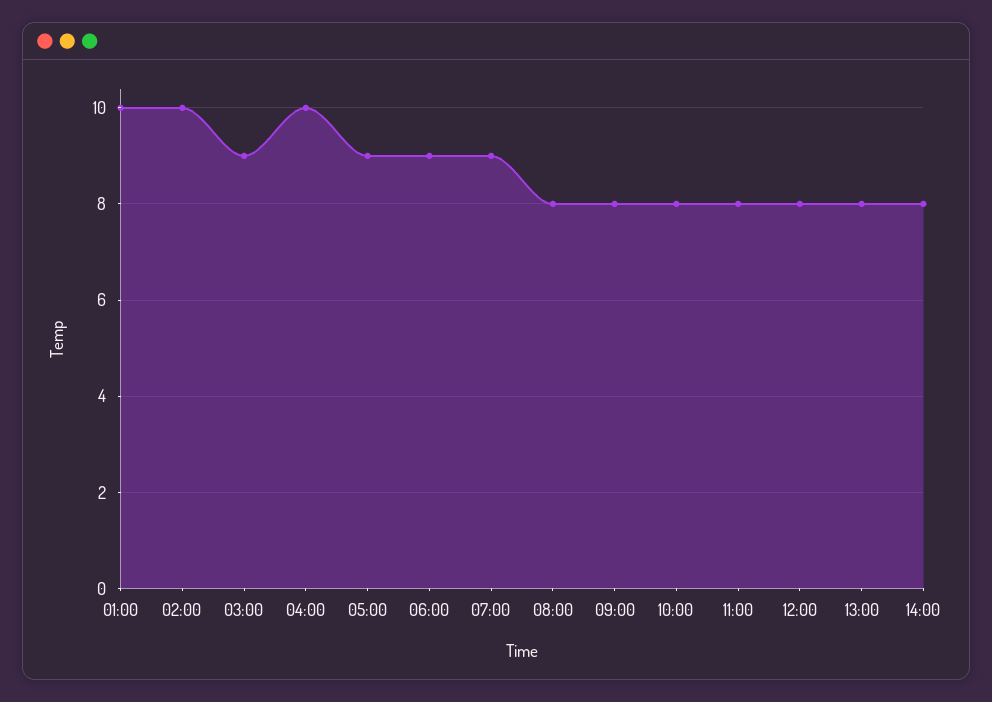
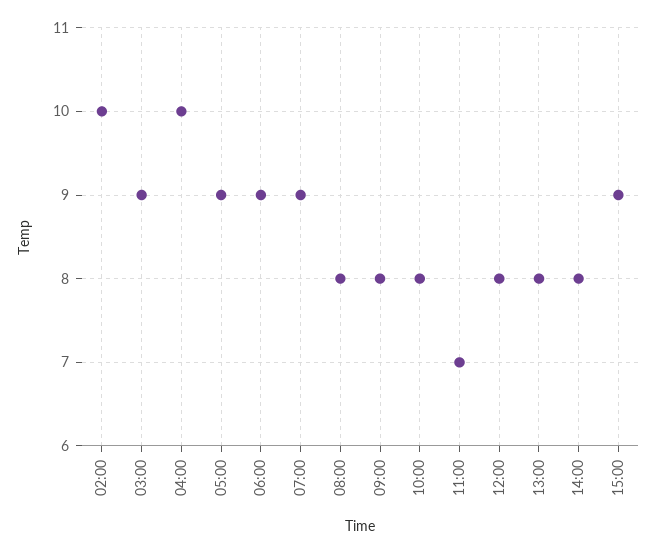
01:00: 10 -> none
11:00: 8 -> 7
15:00: none -> 9

